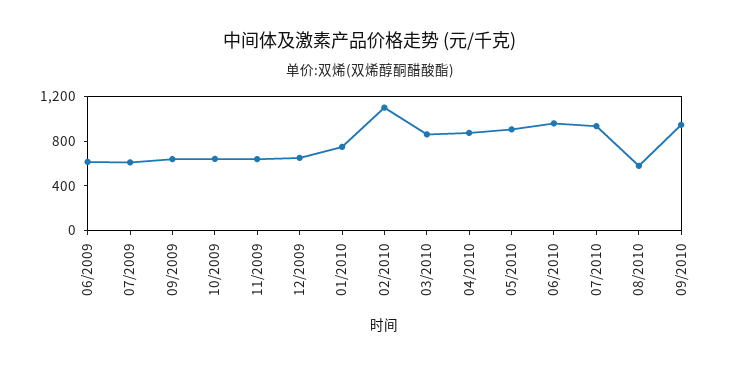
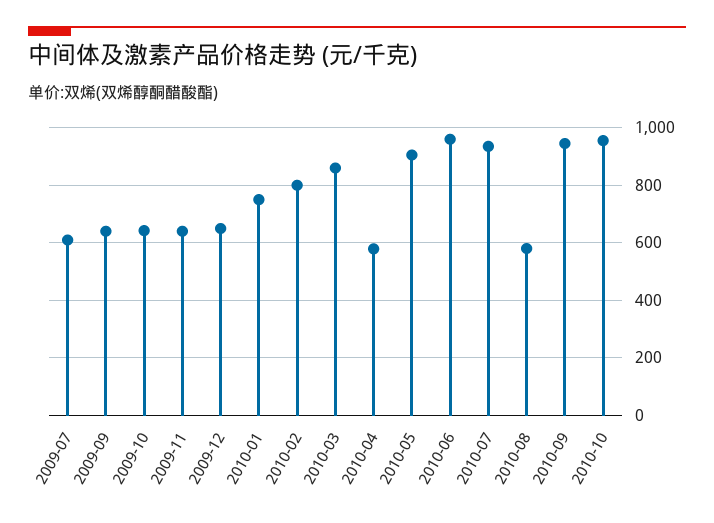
06/2009: 600 -> none
02/2010: 1100 -> 800
04/2010: 900 -> 575
2010-10: none -> 950

